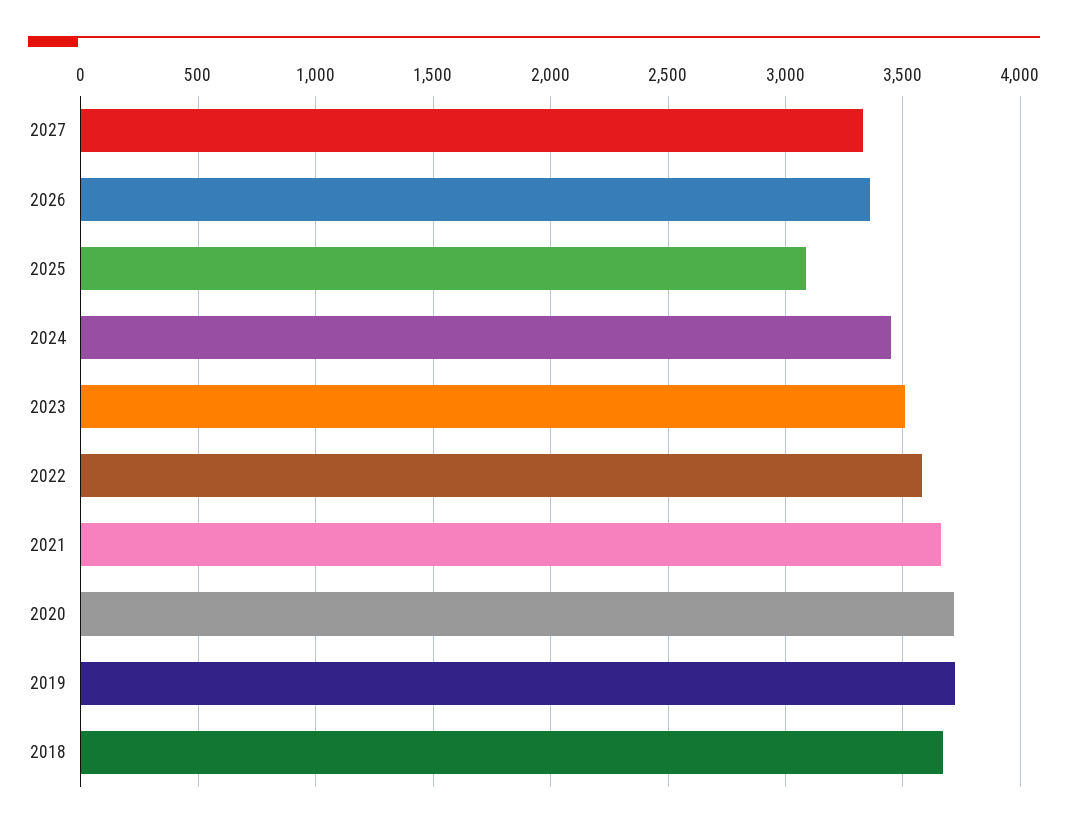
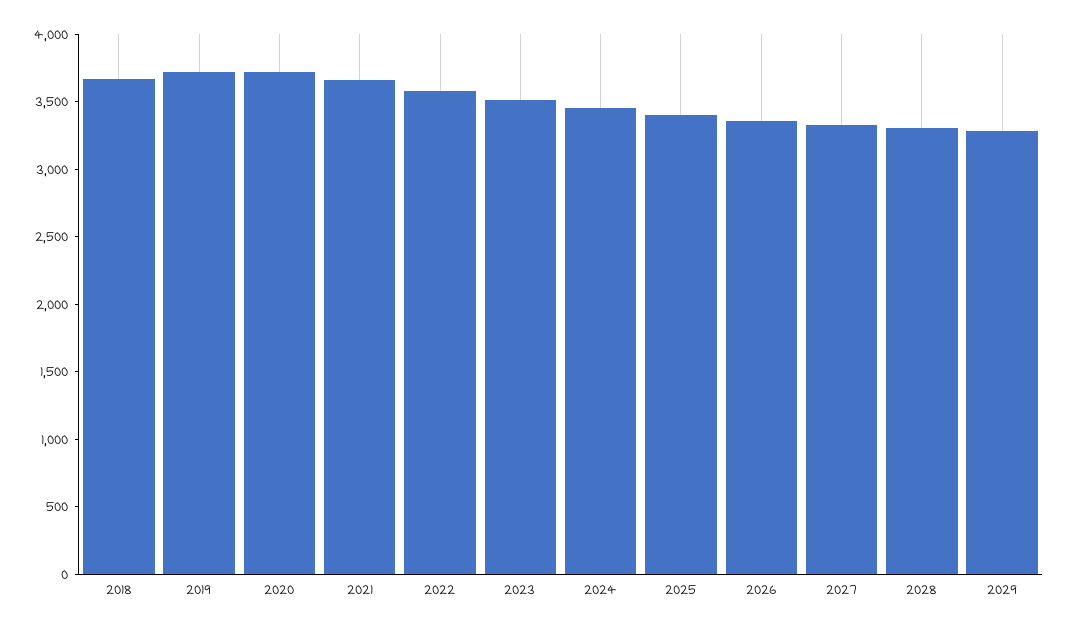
2025: 3100 -> 3400
2028: none -> 3300
2029: none -> 3300

